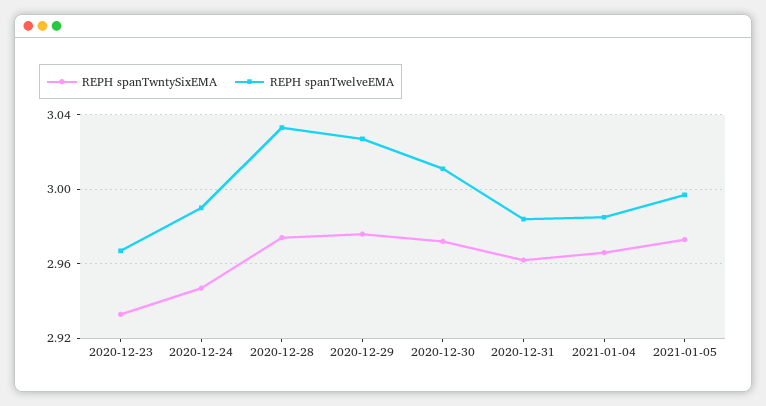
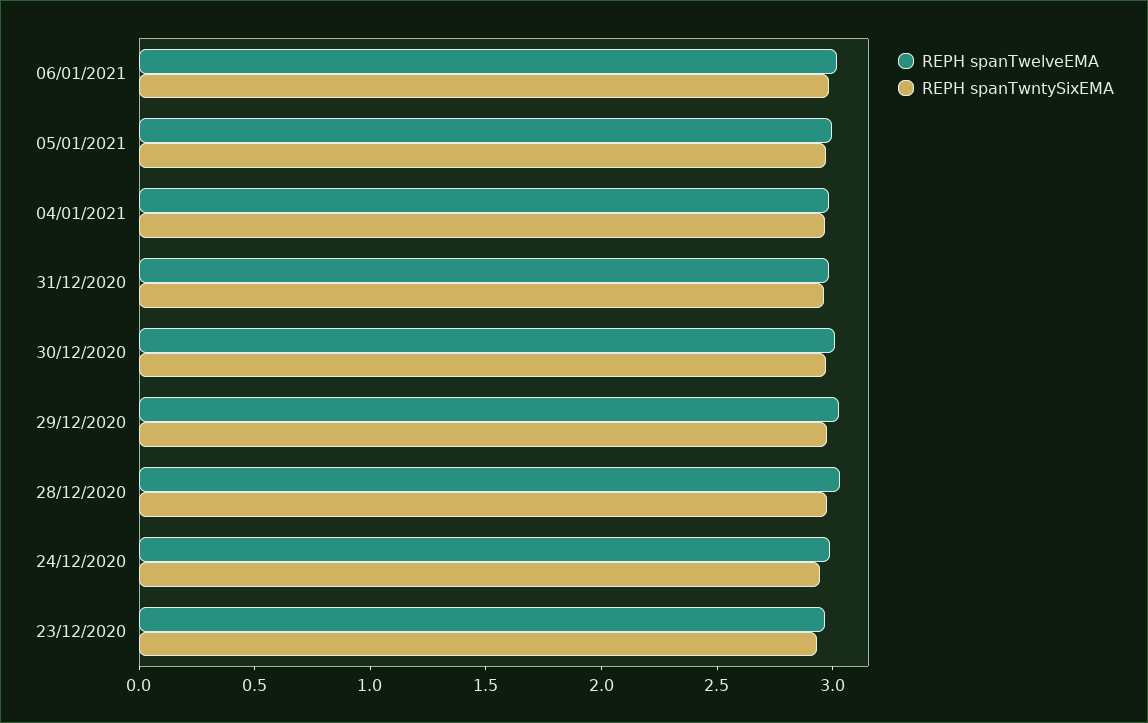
REPH spanTwelveEMA, 06/01/2021: none -> 3
REPH spanTwntySixEMA, 06/01/2021: none -> 3

